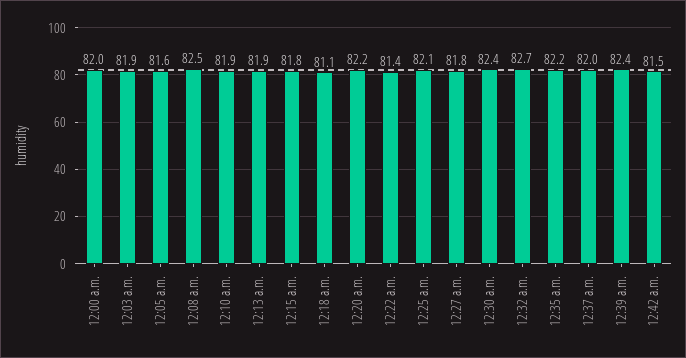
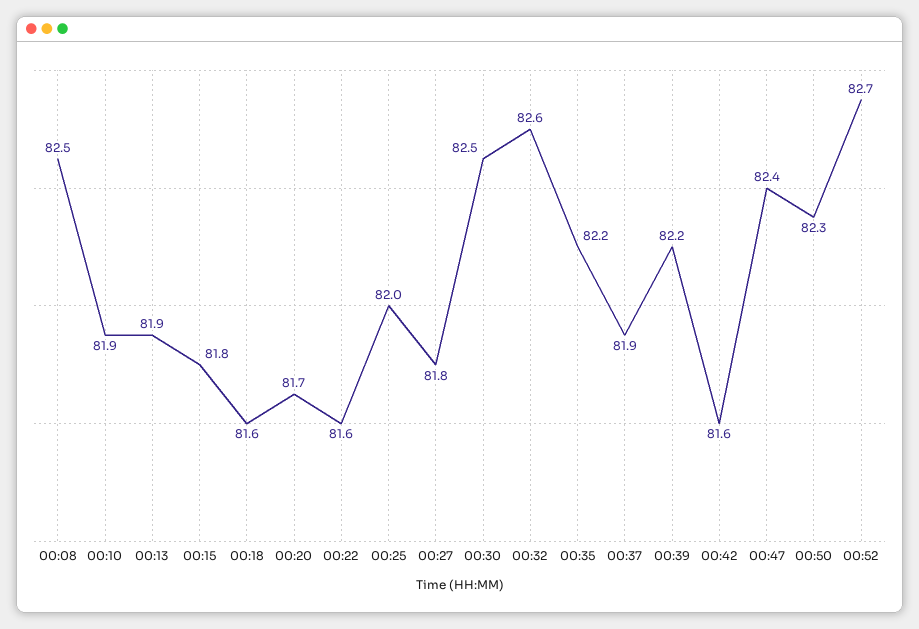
12:00 a.m.: 82 -> none
12:03 a.m.: 81.9 -> none
12:05 a.m.: 81.6 -> none
12:18 a.m.: 81.1 -> 81.6
12:20 a.m.: 82.2 -> 81.7
12:22 a.m.: 81.4 -> 81.6
12:25 a.m.: 82.1 -> 82
12:30 a.m.: 82.4 -> 82.5
12:32 a.m.: 82.7 -> 82.6
12:37 a.m.: 82 -> 81.9
12:39 a.m.: 82.4 -> 82.2
12:42 a.m.: 81.5 -> 81.6
00:47: none -> 82.4
00:50: none -> 82.3
00:52: none -> 82.7

